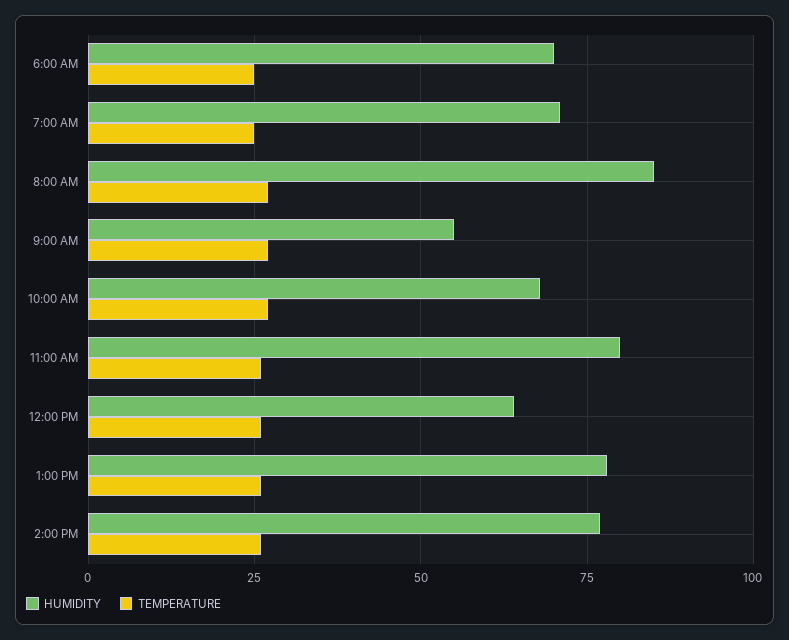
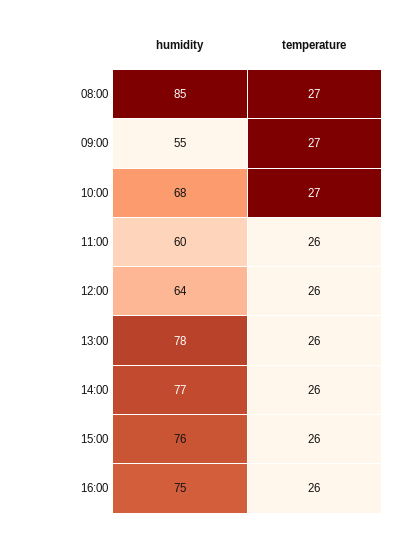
HUMIDITY, 6:00 AM: 70 -> none
TEMPERATURE, 6:00 AM: 25 -> none
HUMIDITY, 7:00 AM: 70 -> none
TEMPERATURE, 7:00 AM: 25 -> none
HUMIDITY, 11:00 AM: 80 -> 60
HUMIDITY, 15:00: none -> 76
TEMPERATURE, 15:00: none -> 26
HUMIDITY, 16:00: none -> 75
TEMPERATURE, 16:00: none -> 26

